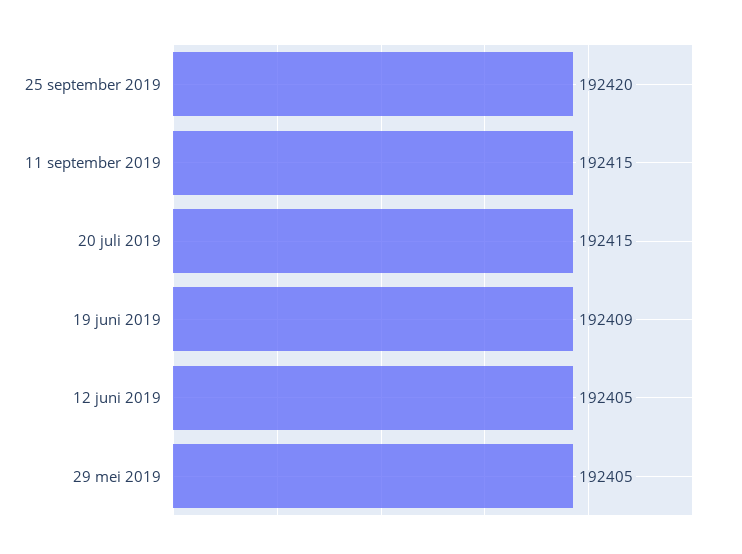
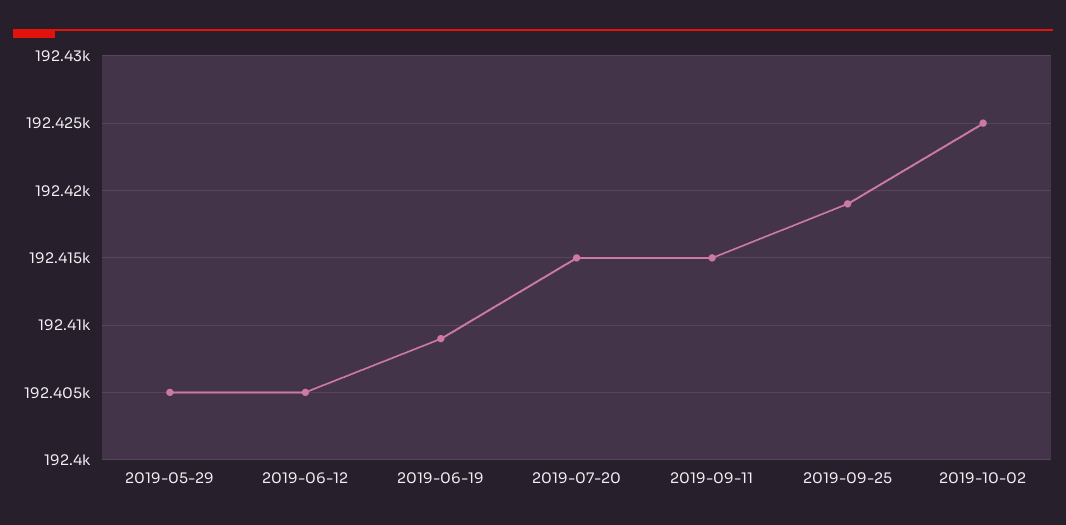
25 september 2019: 192420 -> 192419
2019-10-02: none -> 192425

